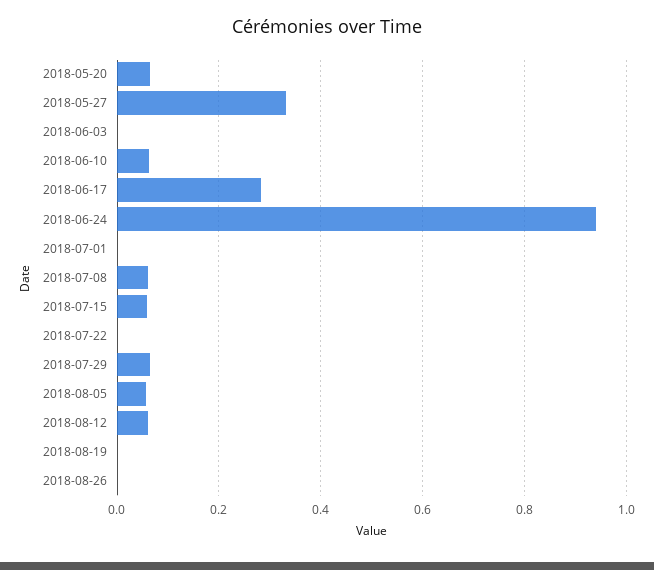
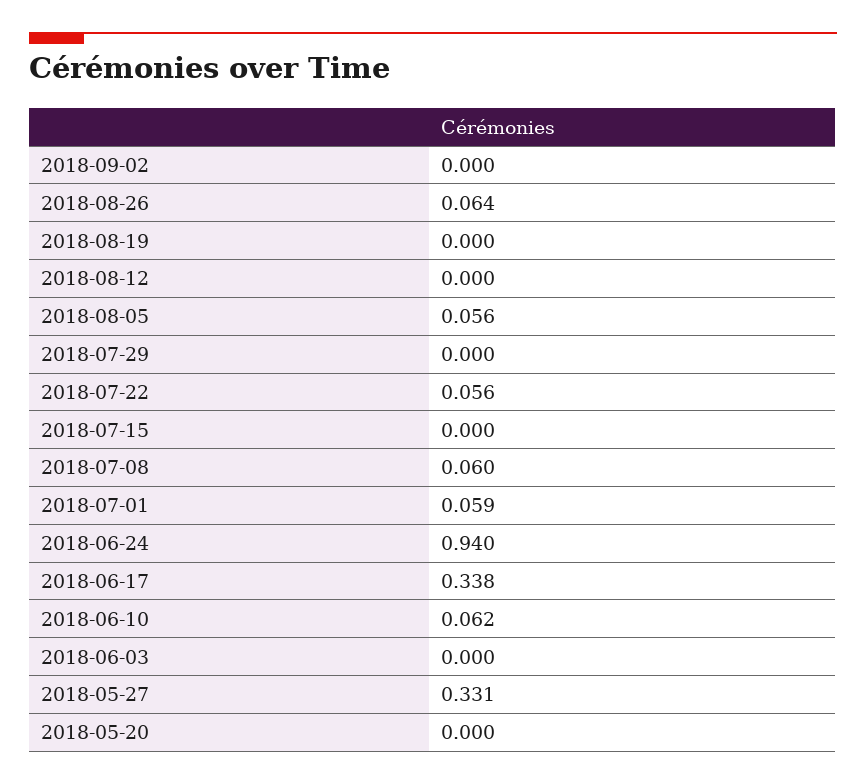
2018-05-20: 0.06 -> 0
2018-06-17: 0.28 -> 0.338
2018-07-01: 0 -> 0.059
2018-07-15: 0.06 -> 0
2018-07-22: 0 -> 0.056
2018-07-29: 0.06 -> 0
2018-08-12: 0.06 -> 0
2018-08-26: 0 -> 0.064
2018-09-02: none -> 0

